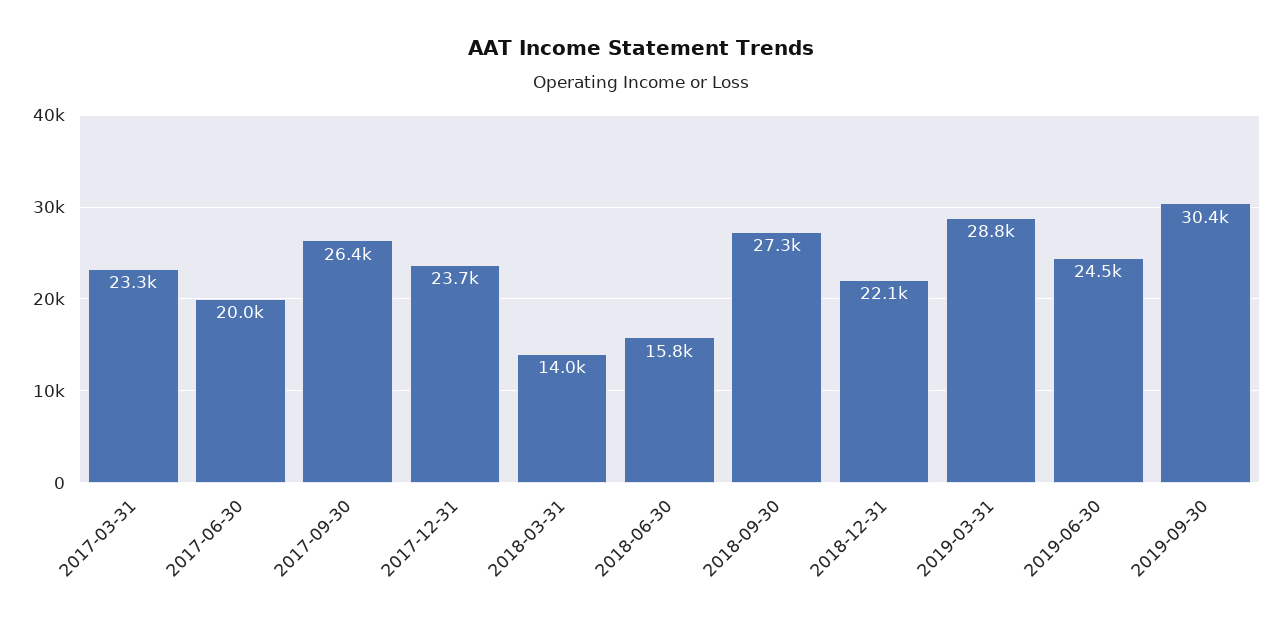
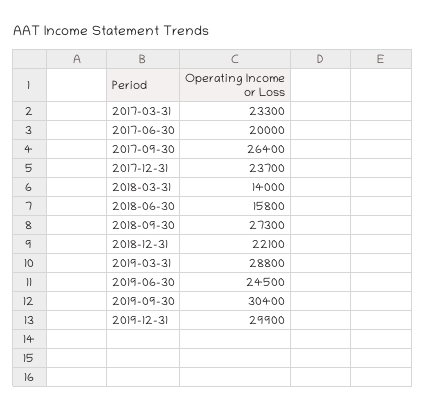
2019-12-31: none -> 29900

